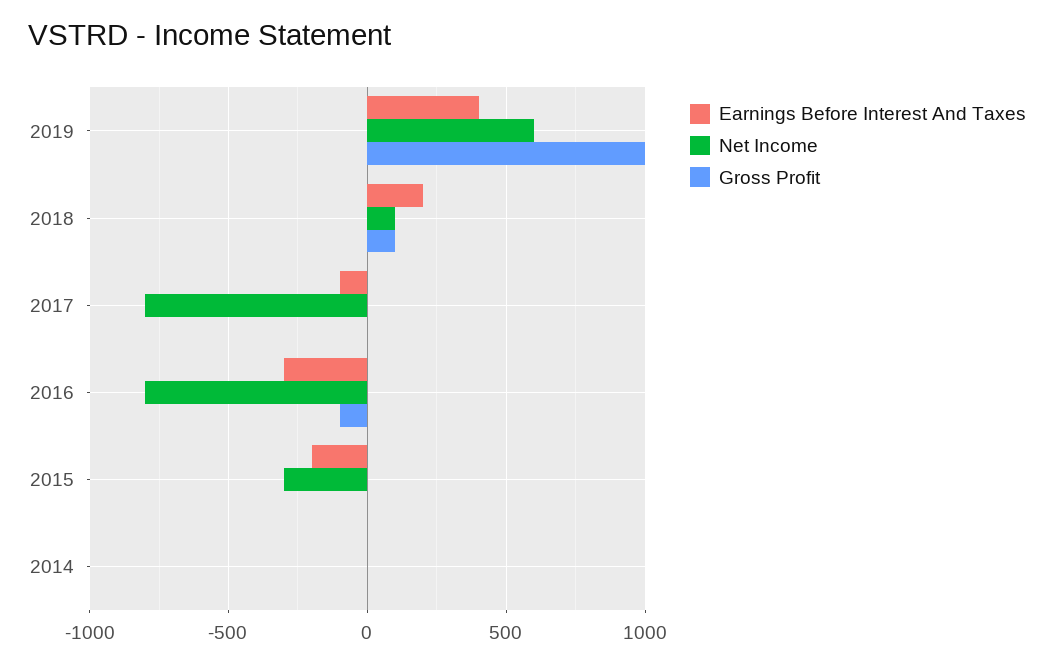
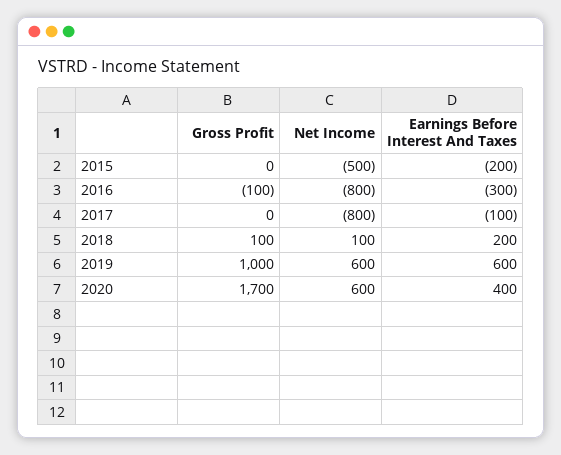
Earnings Before Interest And Taxes, 2019: 400 -> 600
Net Income, 2015: -300 -> -500
Earnings Before Interest And Taxes, 2014: 0 -> none
Net Income, 2014: 0 -> none
Gross Profit, 2014: 0 -> none
Gross Profit, 2020: none -> 1700
Net Income, 2020: none -> 600
Earnings Before Interest And Taxes, 2020: none -> 400

